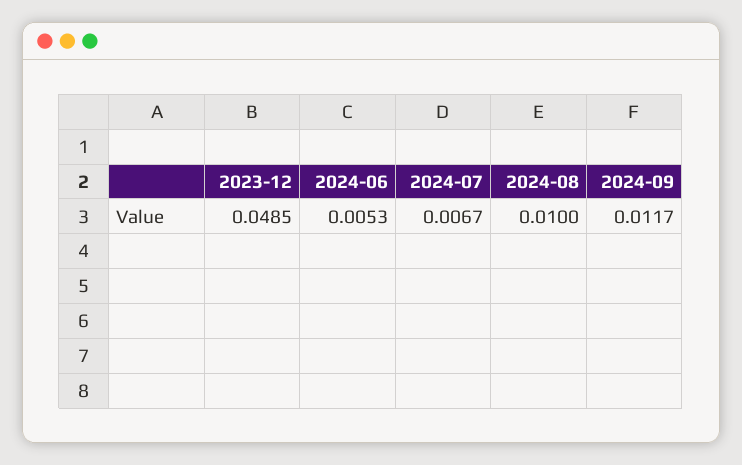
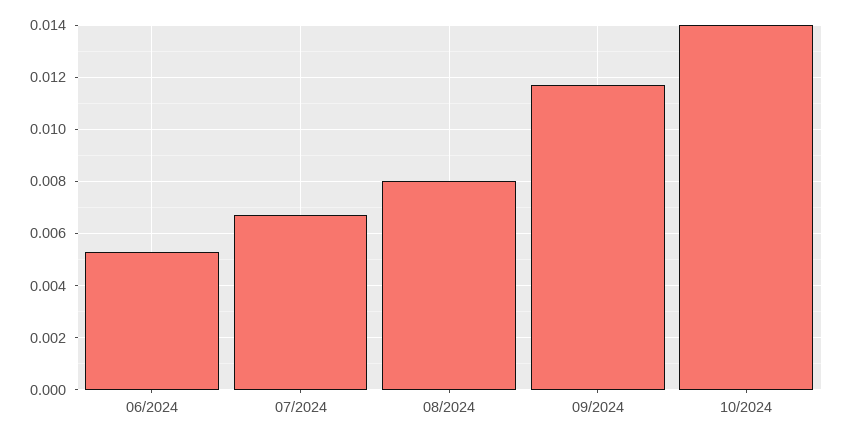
2023-12: 0.0485 -> none
2024-08: 0.01 -> 0.008
10/2024: none -> 0.014

